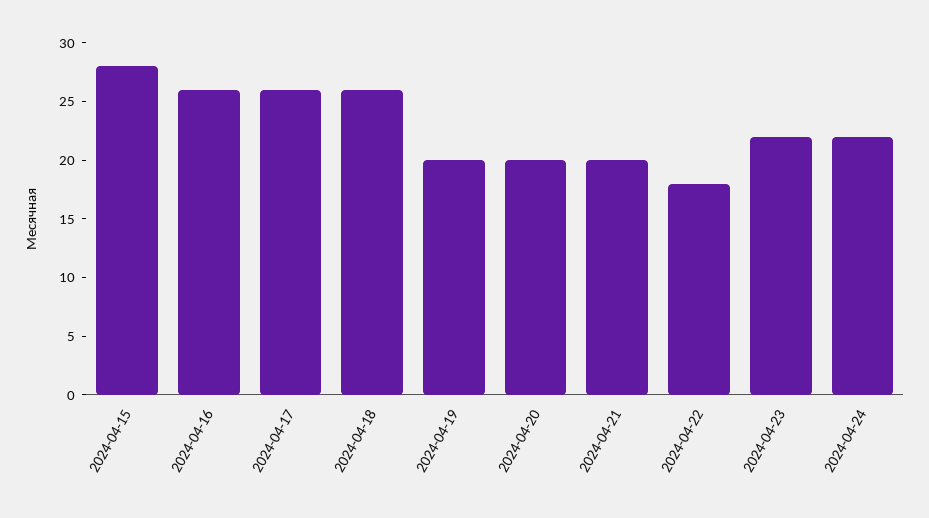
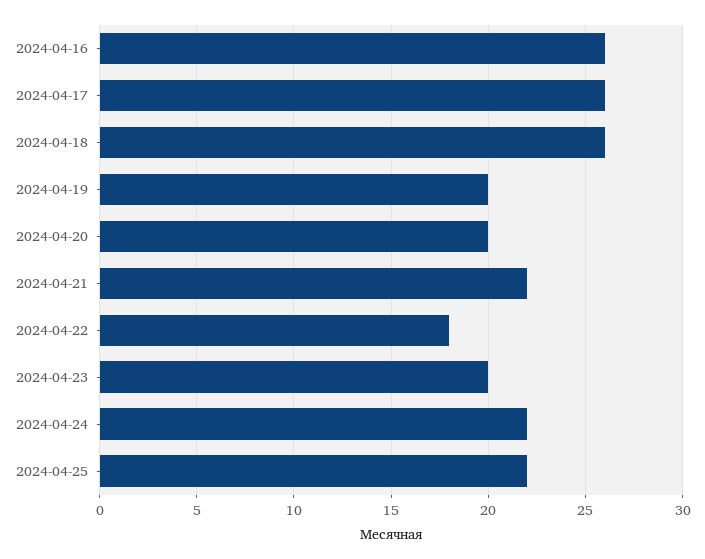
2024-04-15: 28 -> none
2024-04-21: 20 -> 22
2024-04-23: 22 -> 20
2024-04-25: none -> 22

